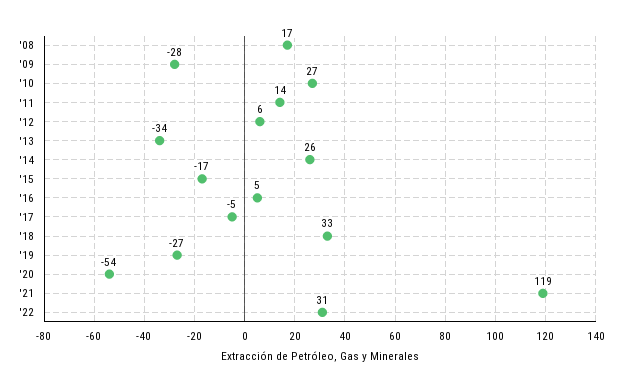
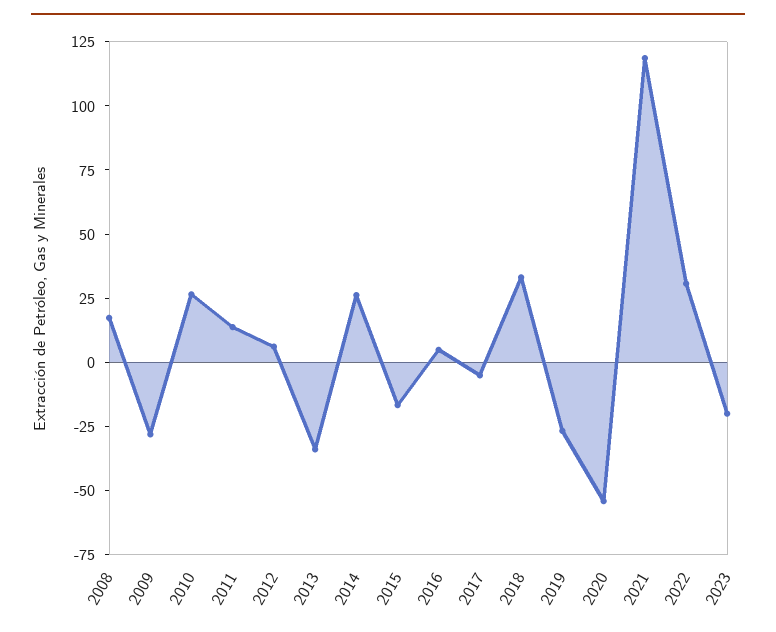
2023: none -> -20

